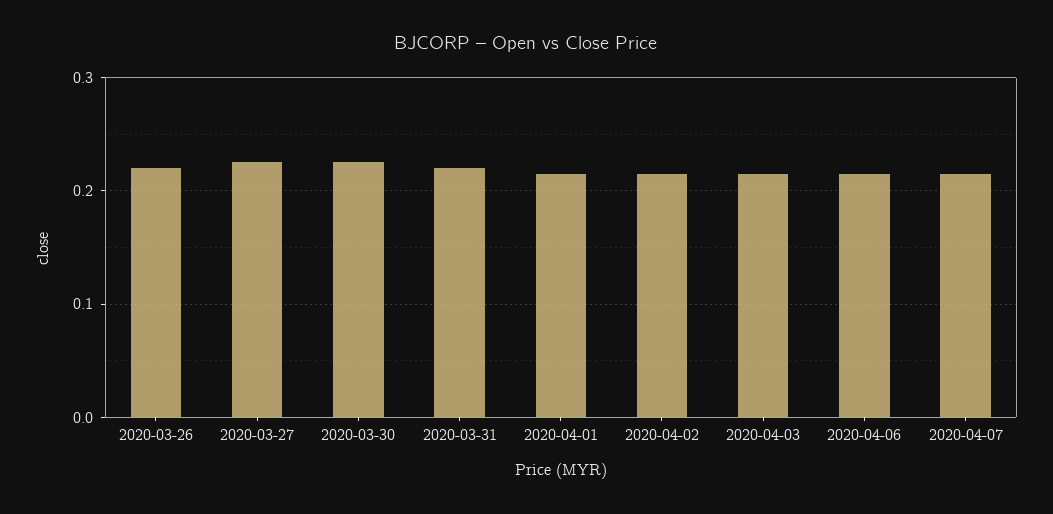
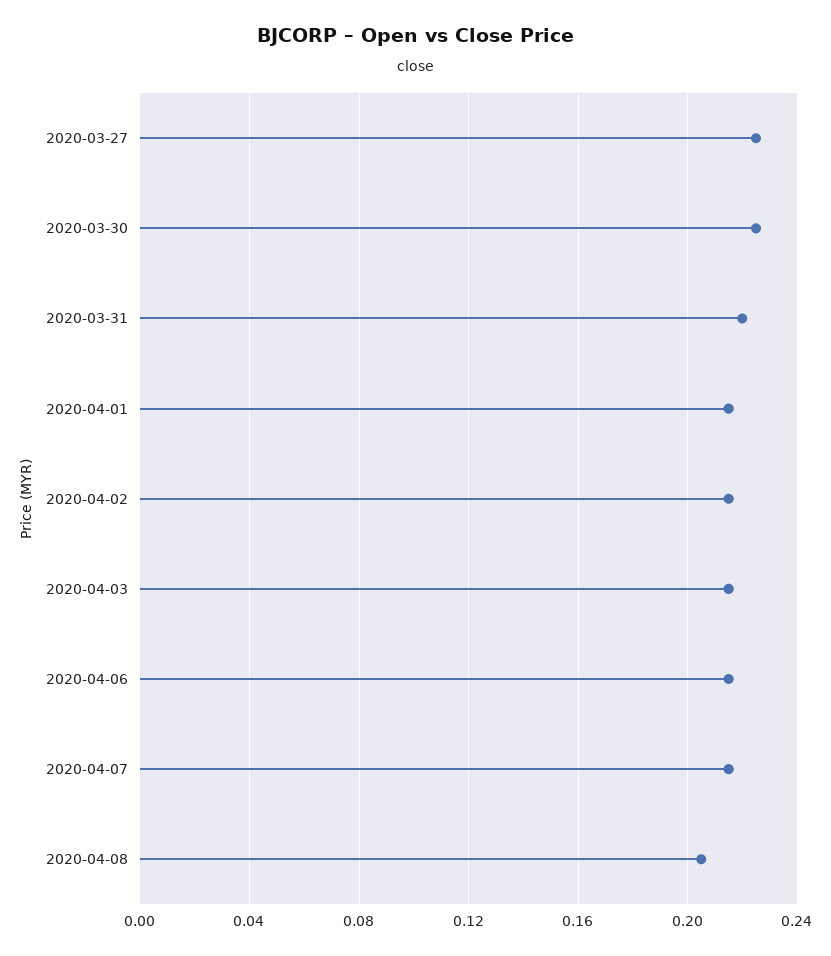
2020-03-26: 0.22 -> none
2020-04-08: none -> 0.205

